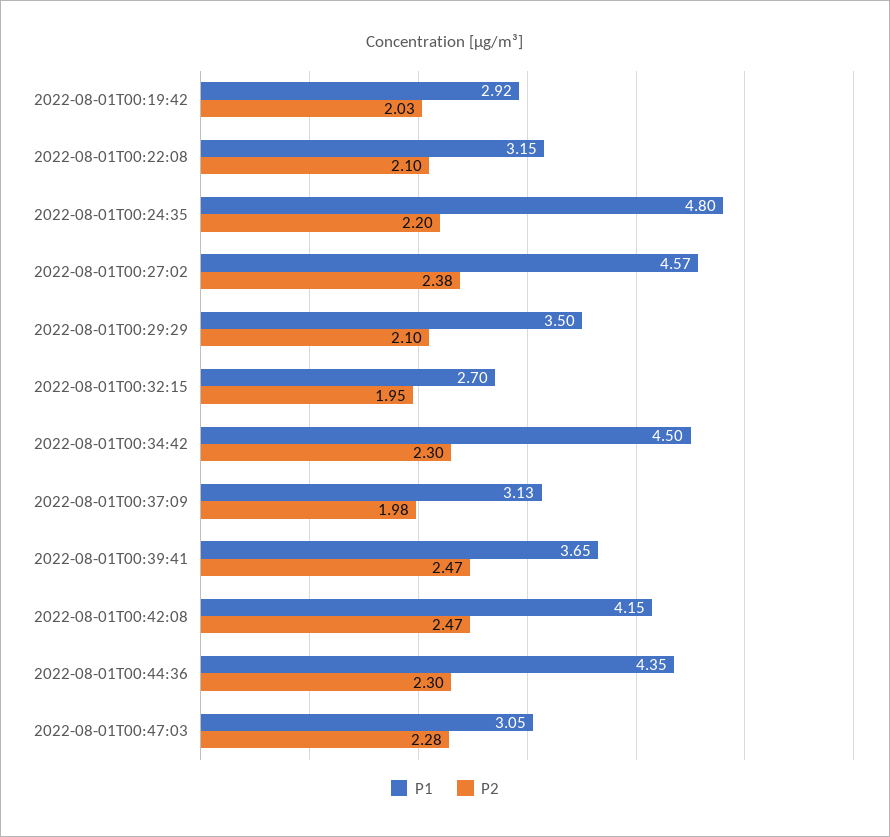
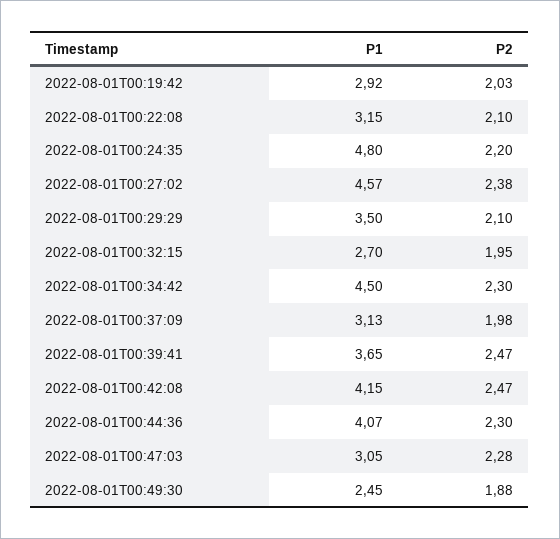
P1, 2022-08-01T00:44:36: 4.35 -> 4.07
P1, 2022-08-01T00:49:30: none -> 2.45
P2, 2022-08-01T00:49:30: none -> 1.88

